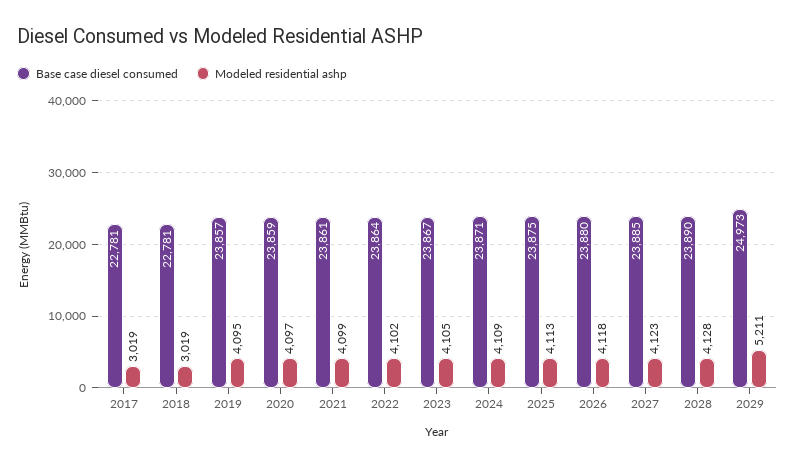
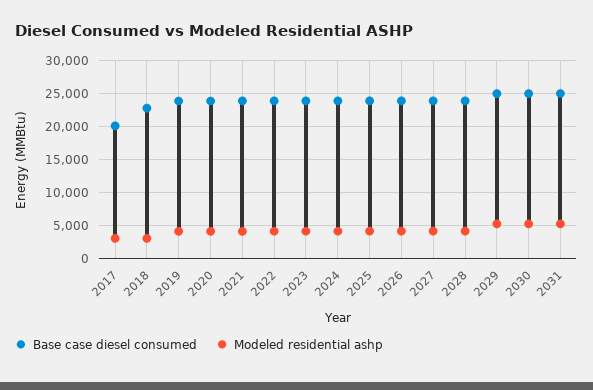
Base case diesel consumed, 2017: 22781 -> 20000
Base case diesel consumed, 2030: none -> 25000
Modeled residential ashp, 2030: none -> 5000
Base case diesel consumed, 2031: none -> 25000
Modeled residential ashp, 2031: none -> 5000

